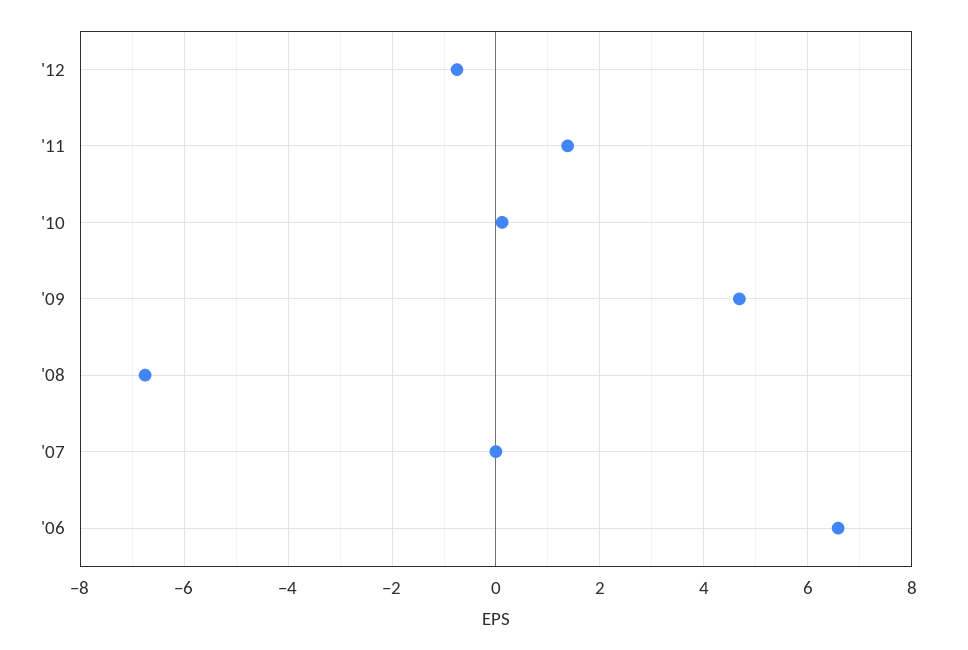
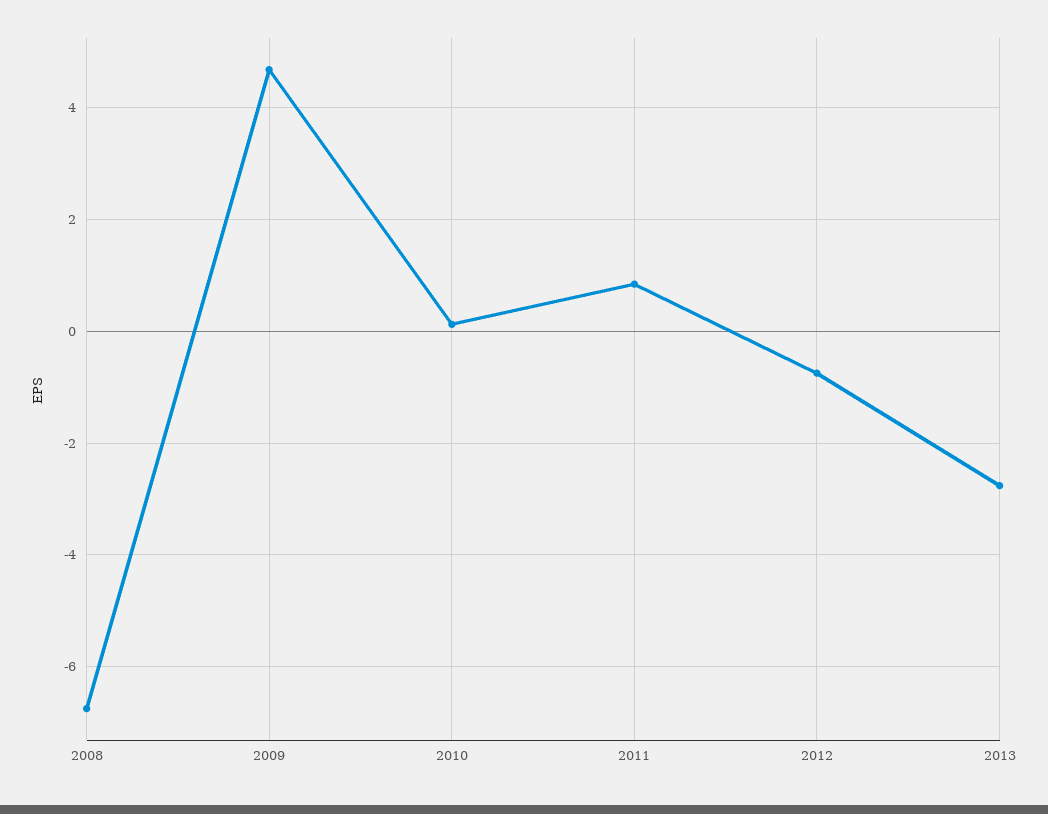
'11: 1.4 -> 0.8
'07: 0 -> none
'06: 6.6 -> none
2013: none -> -2.8

